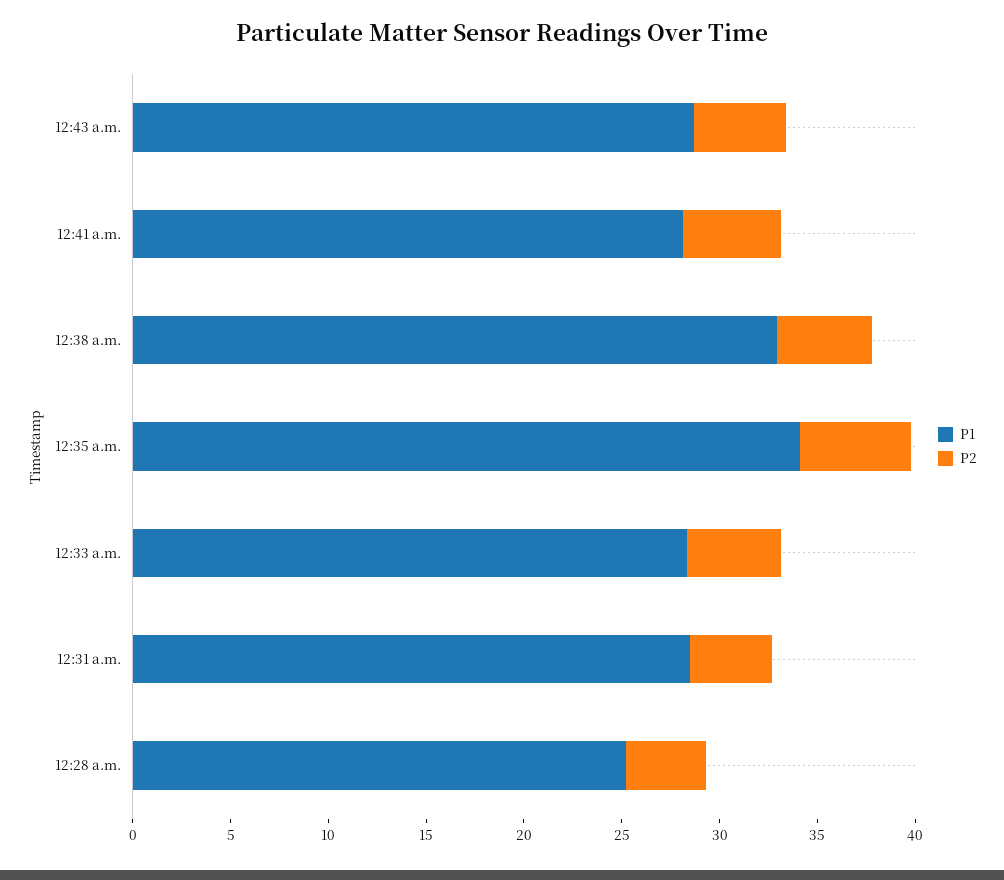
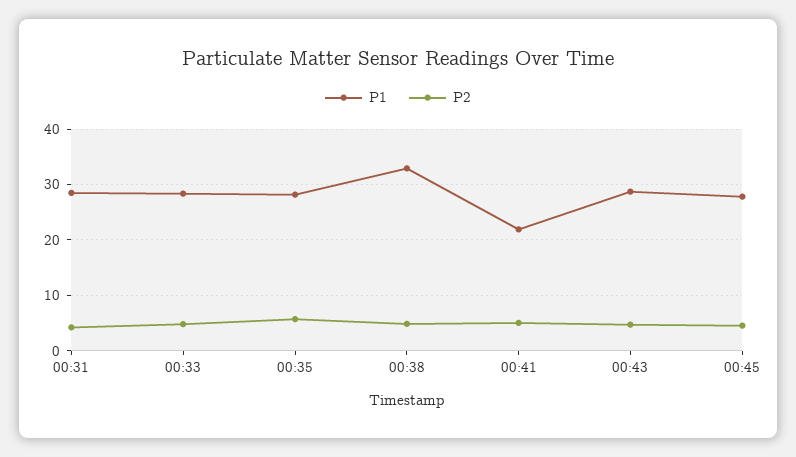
P1, 12:41 a.m.: 28 -> 22
P1, 12:35 a.m.: 34 -> 28
P1, 12:28 a.m.: 25 -> none
P2, 12:28 a.m.: 4 -> none
P1, 00:45: none -> 28
P2, 00:45: none -> 4

